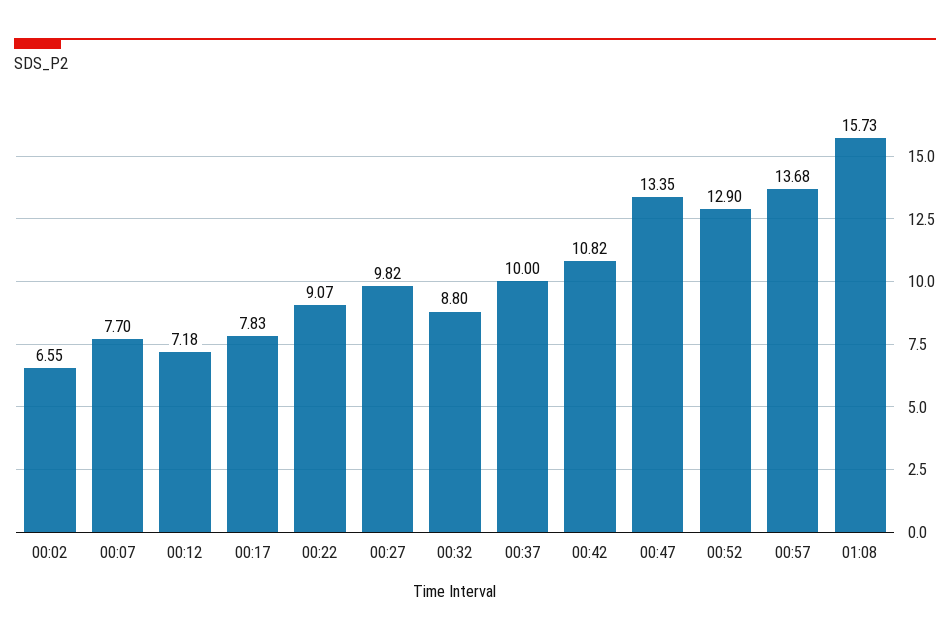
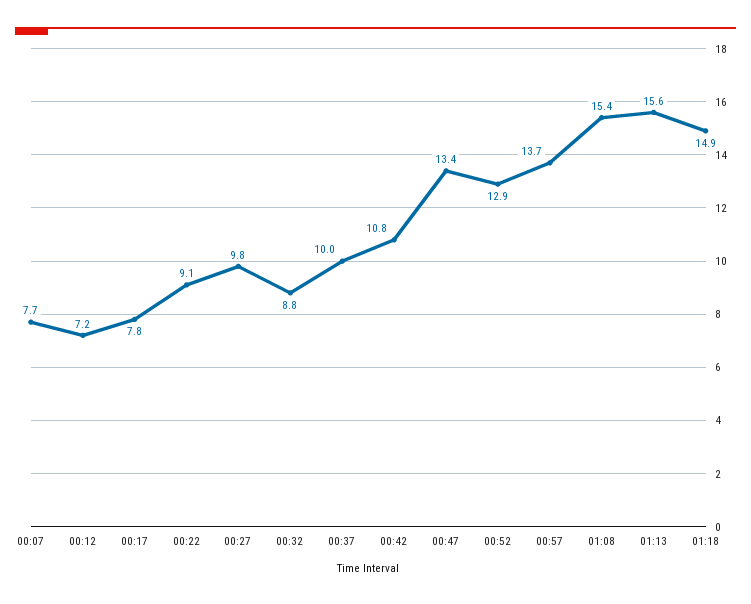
00:02: 6.55 -> none
01:08: 15.73 -> 15.4
01:13: none -> 15.6
01:18: none -> 14.9

